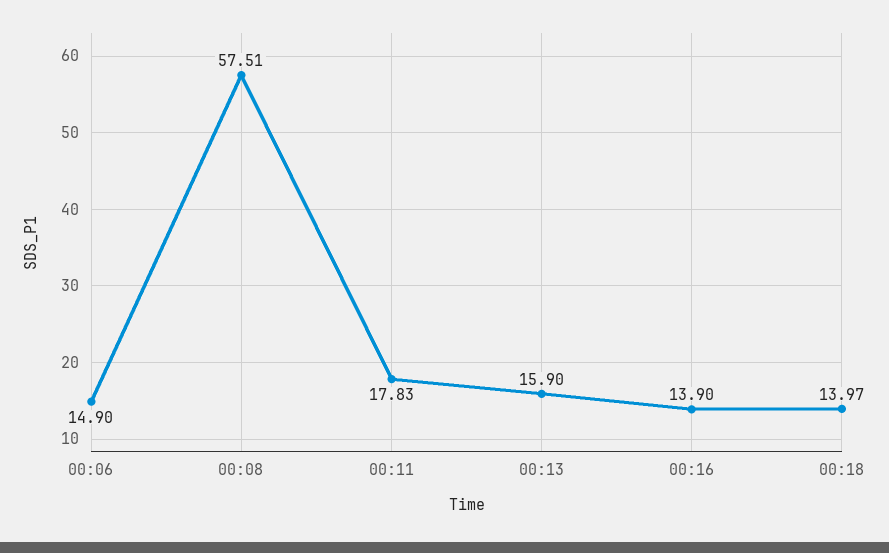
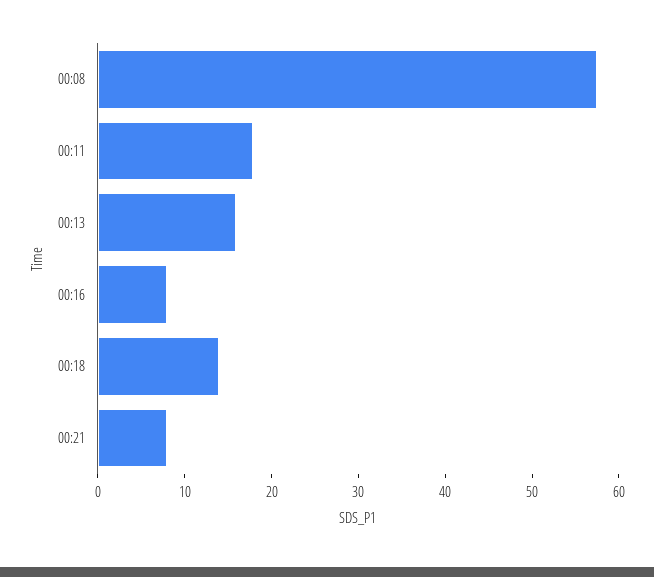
00:06: 14.9 -> none
00:16: 13.9 -> 8
00:21: none -> 8

